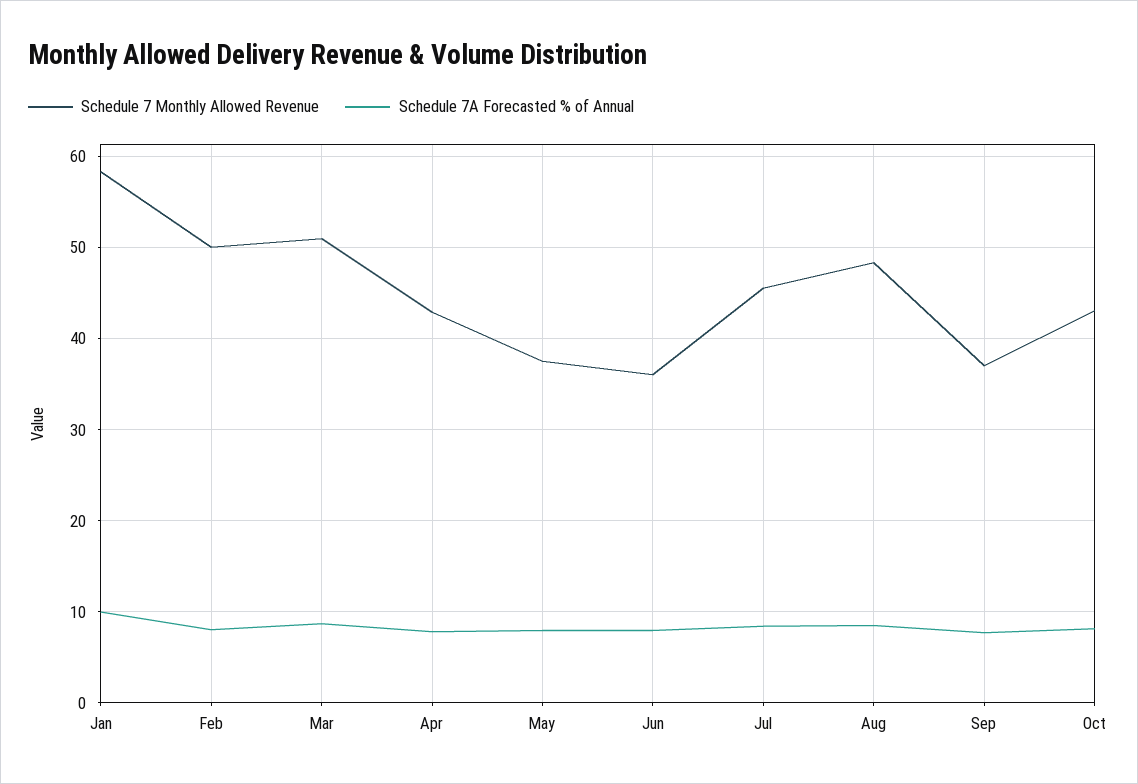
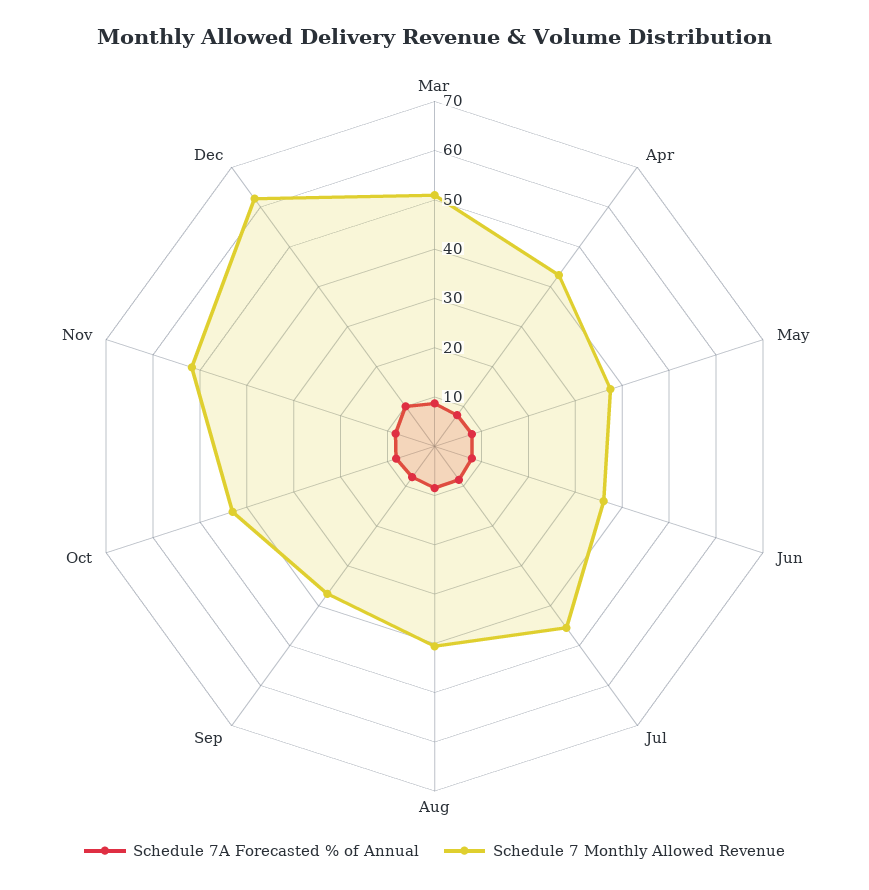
Schedule 7 Monthly Allowed Revenue, Jan: 58 -> none
Schedule 7A Forecasted % of Annual, Jan: 10 -> none
Schedule 7 Monthly Allowed Revenue, Feb: 50 -> none
Schedule 7A Forecasted % of Annual, Feb: 8 -> none
Schedule 7 Monthly Allowed Revenue, Aug: 48 -> 40
Schedule 7A Forecasted % of Annual, Nov: none -> 8
Schedule 7 Monthly Allowed Revenue, Nov: none -> 52
Schedule 7A Forecasted % of Annual, Dec: none -> 10
Schedule 7 Monthly Allowed Revenue, Dec: none -> 62

